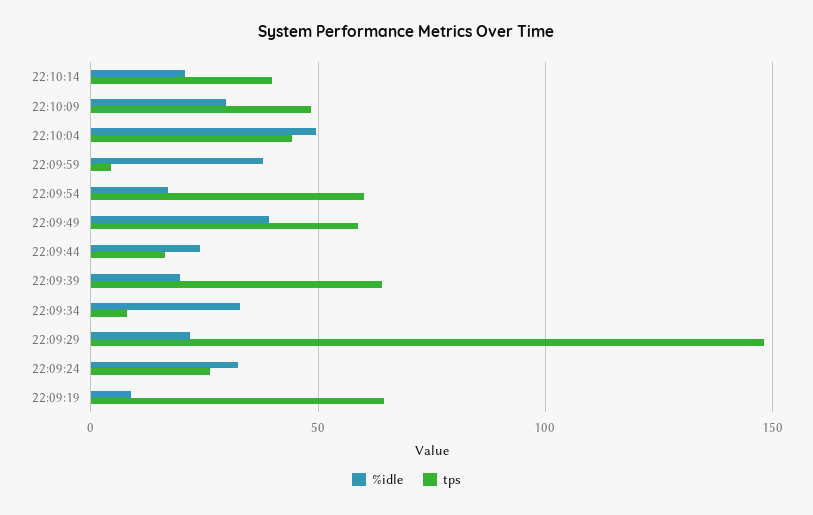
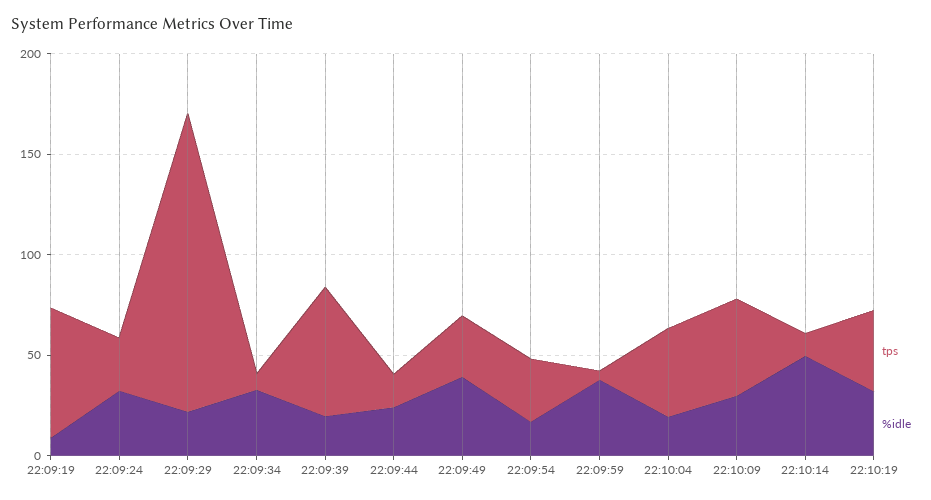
%idle, 22:10:14: 20 -> 50
tps, 22:10:14: 40 -> 10
%idle, 22:10:04: 50 -> 20
tps, 22:09:54: 60 -> 30
tps, 22:09:49: 60 -> 30
tps, 22:10:19: none -> 40
%idle, 22:10:19: none -> 30

